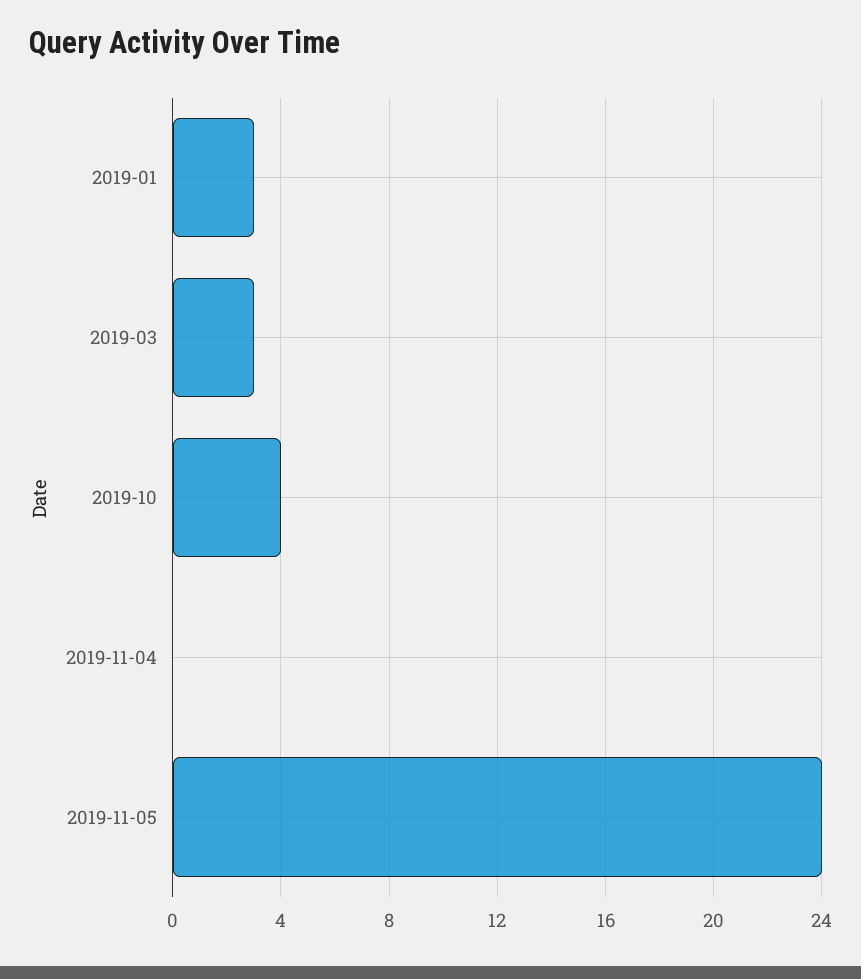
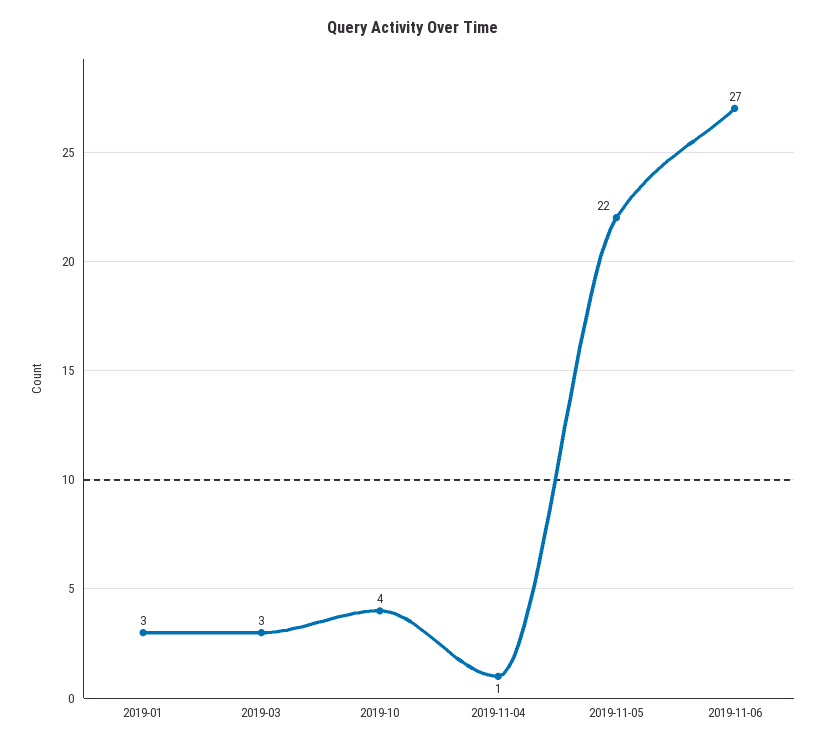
2019-11-04: 0 -> 1
2019-11-05: 24 -> 22
2019-11-06: none -> 27

